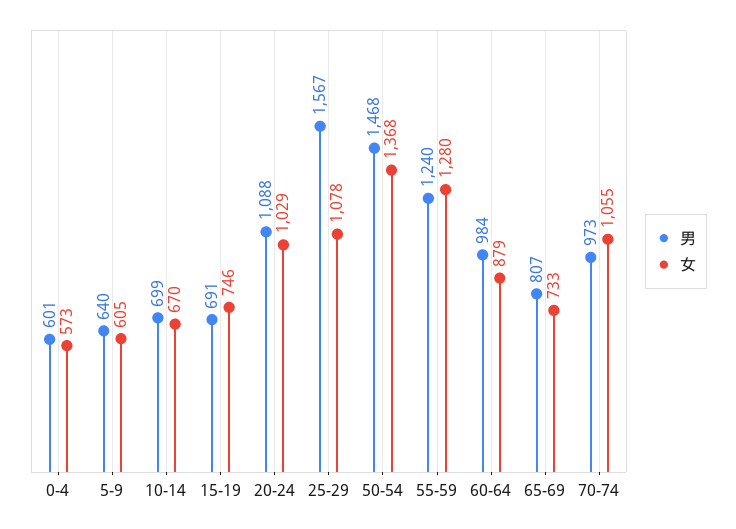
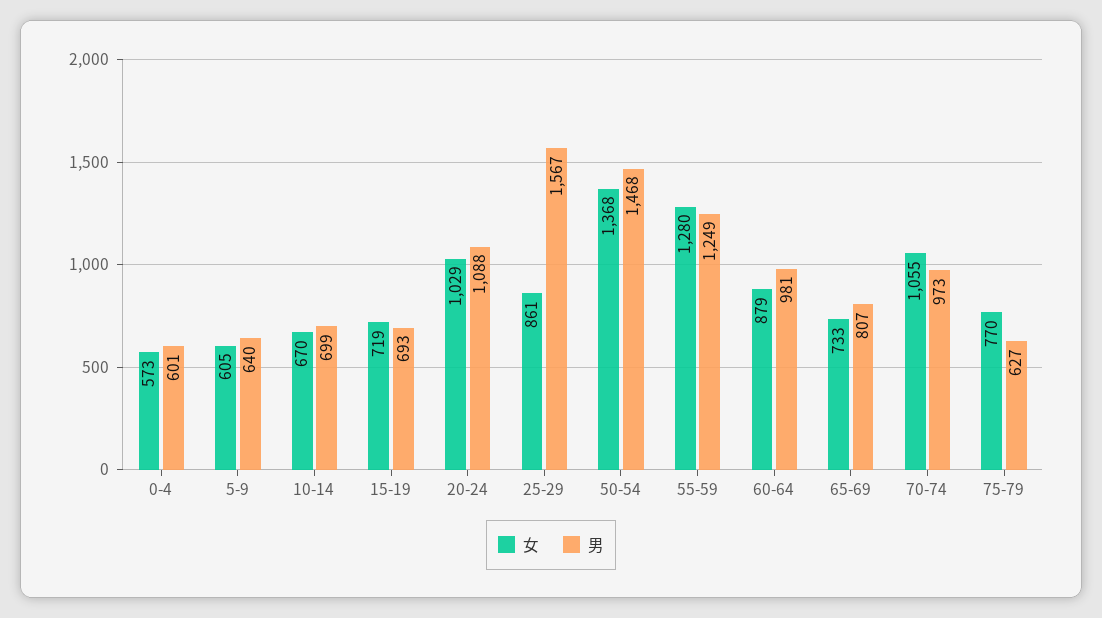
男, 15-19: 691 -> 693
女, 15-19: 746 -> 719
女, 25-29: 1078 -> 861
男, 55-59: 1240 -> 1249
男, 60-64: 984 -> 981
女, 75-79: none -> 770
男, 75-79: none -> 627

